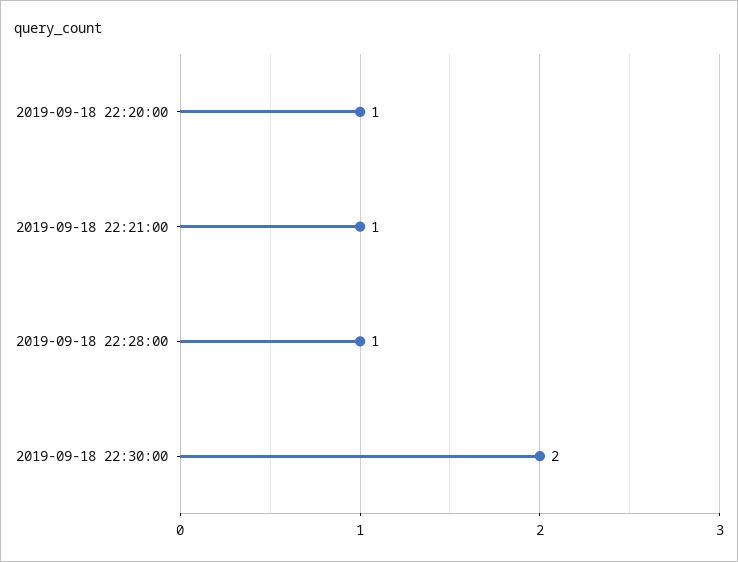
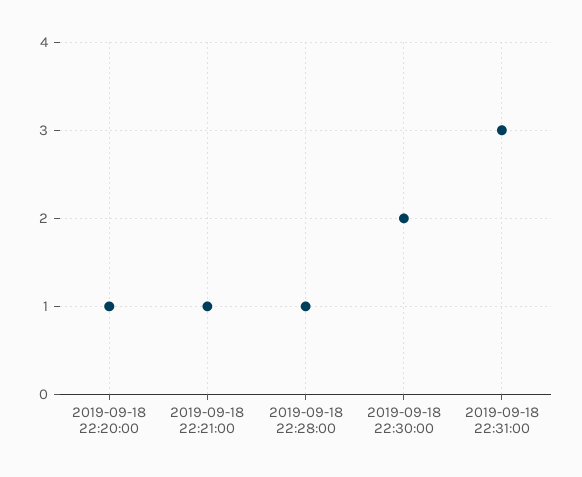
2019-09-18 22:31:00: none -> 3

